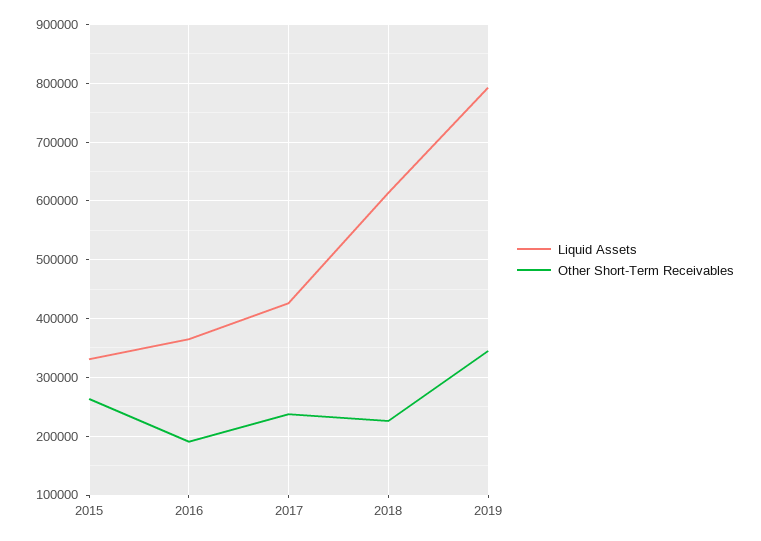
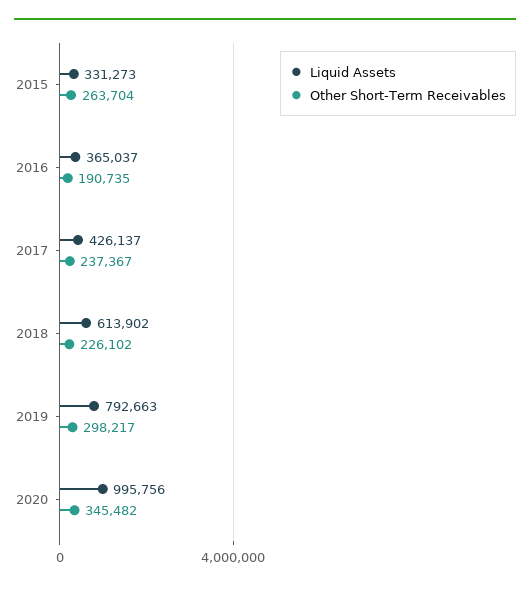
Other Short-Term Receivables, 2019: 340000 -> 298217
Liquid Assets, 2020: none -> 995756
Other Short-Term Receivables, 2020: none -> 345482

